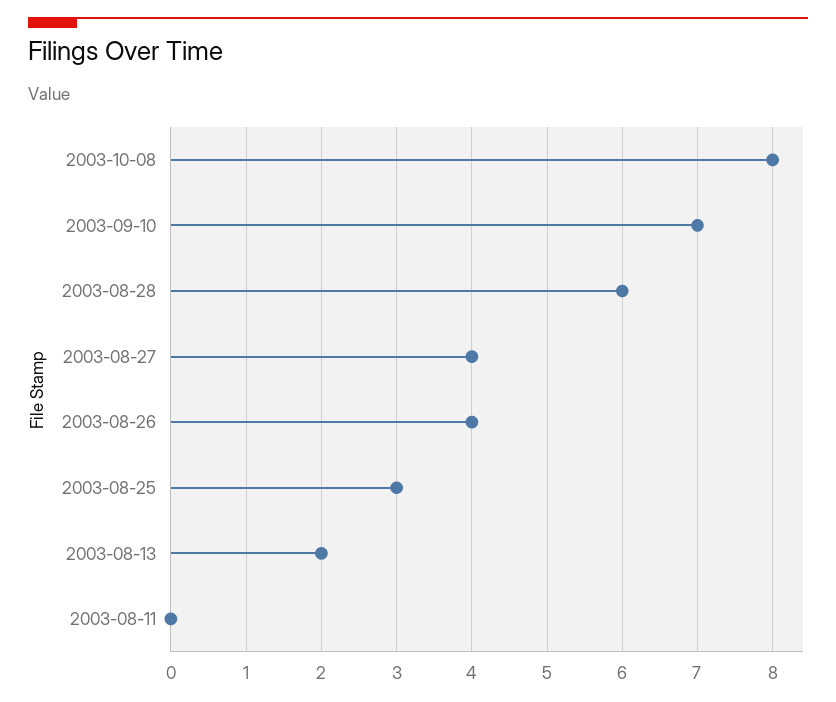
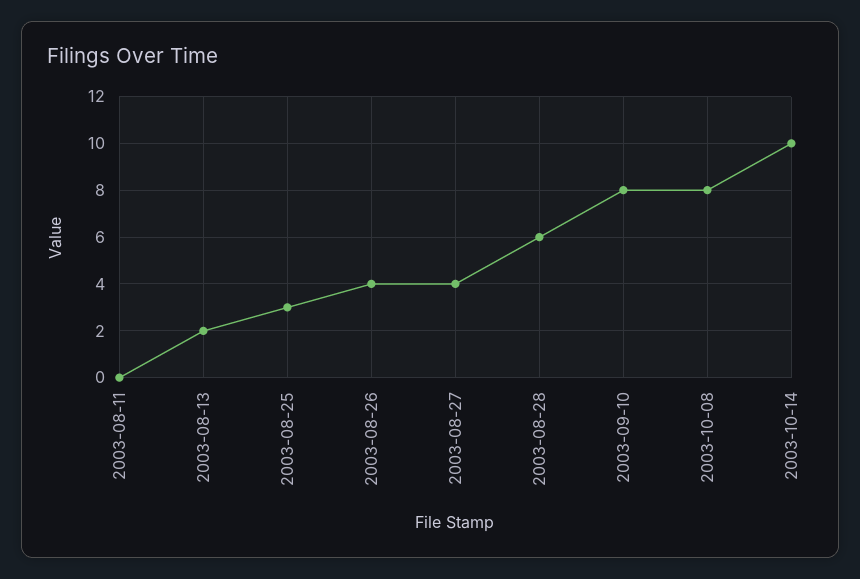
2003-09-10: 7 -> 8
2003-10-14: none -> 10

